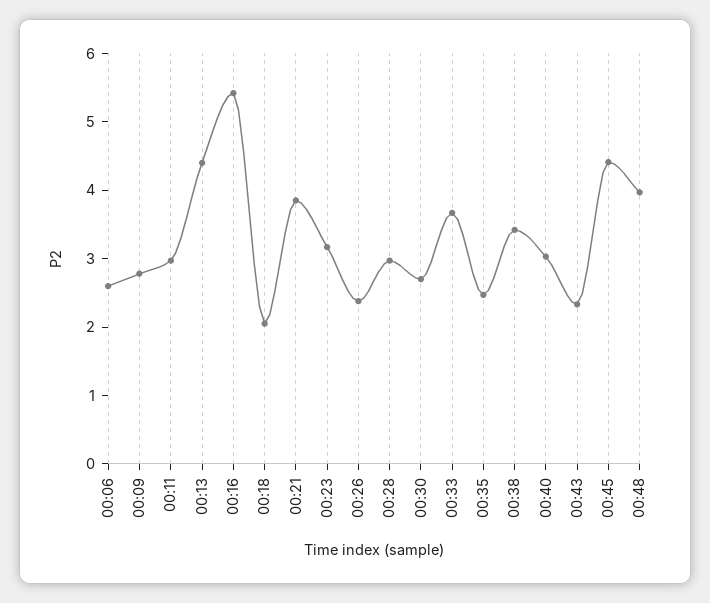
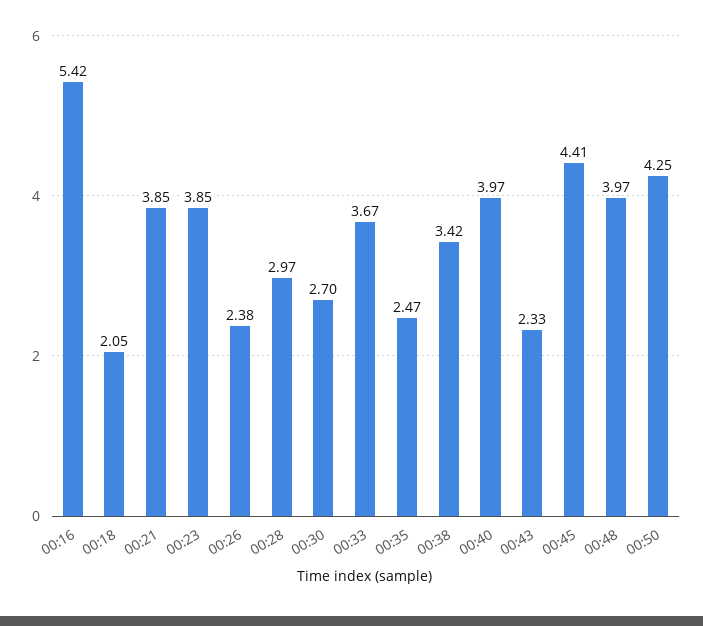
00:06: 2.6 -> none
00:09: 2.8 -> none
00:11: 3 -> none
00:13: 4.4 -> none
00:23: 3.2 -> 3.85
00:40: 3 -> 3.97
00:50: none -> 4.25

